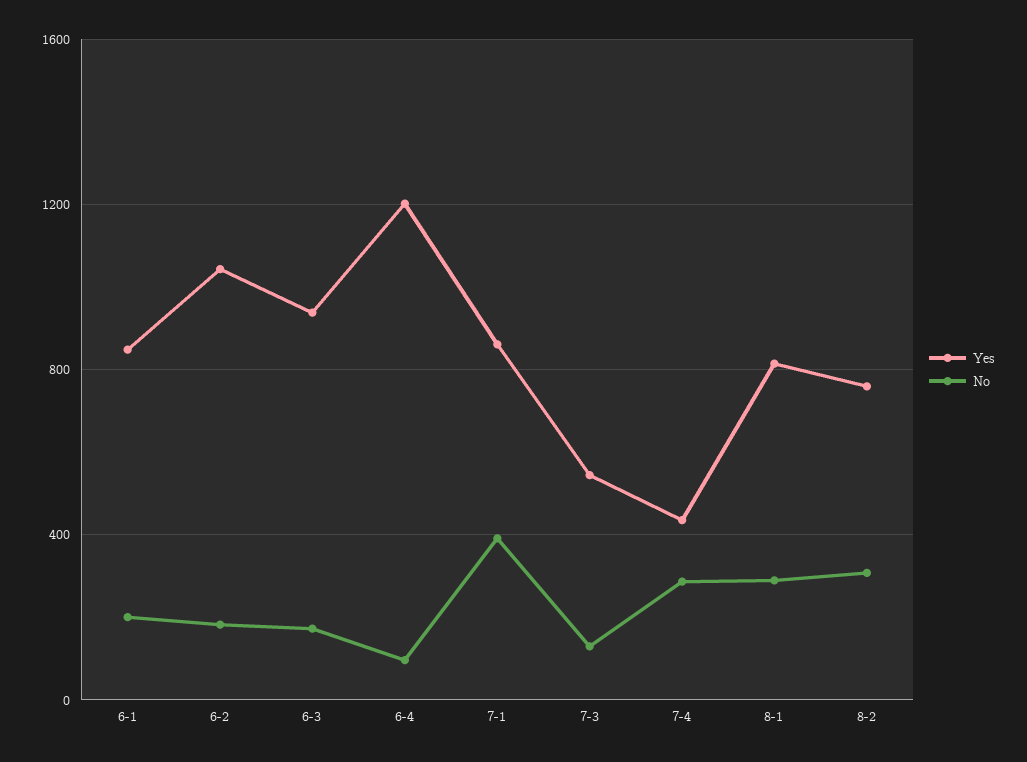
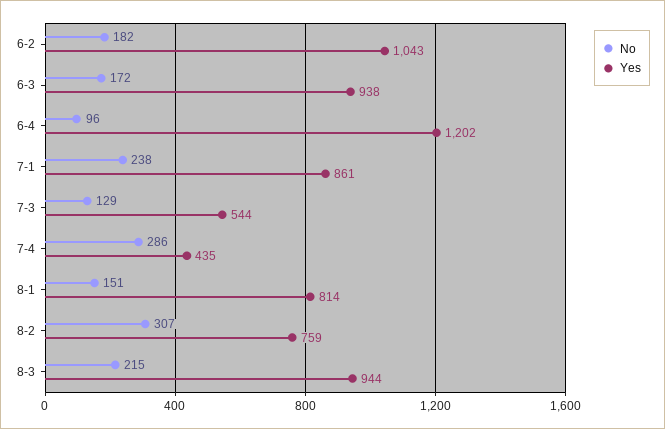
Yes, 6-1: 850 -> none
No, 6-1: 200 -> none
No, 7-1: 400 -> 238
No, 8-1: 300 -> 151
No, 8-3: none -> 215
Yes, 8-3: none -> 944

